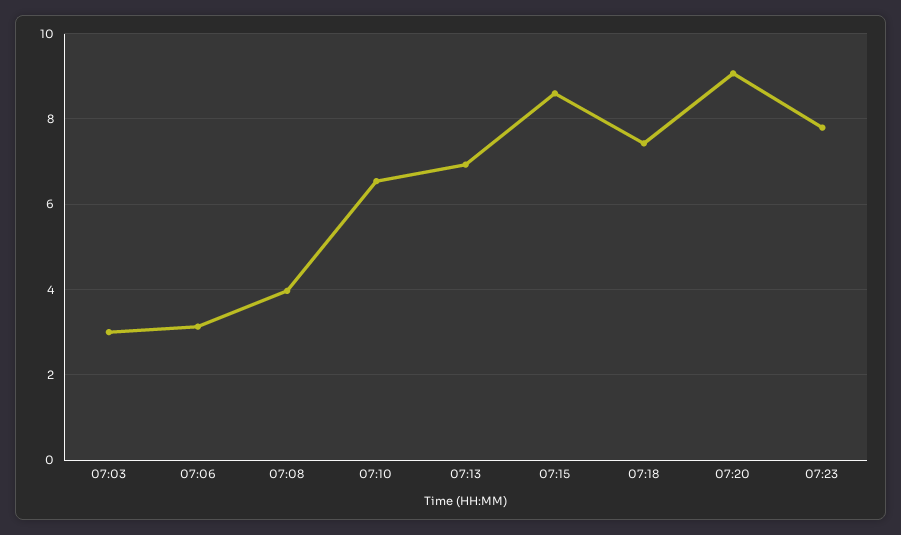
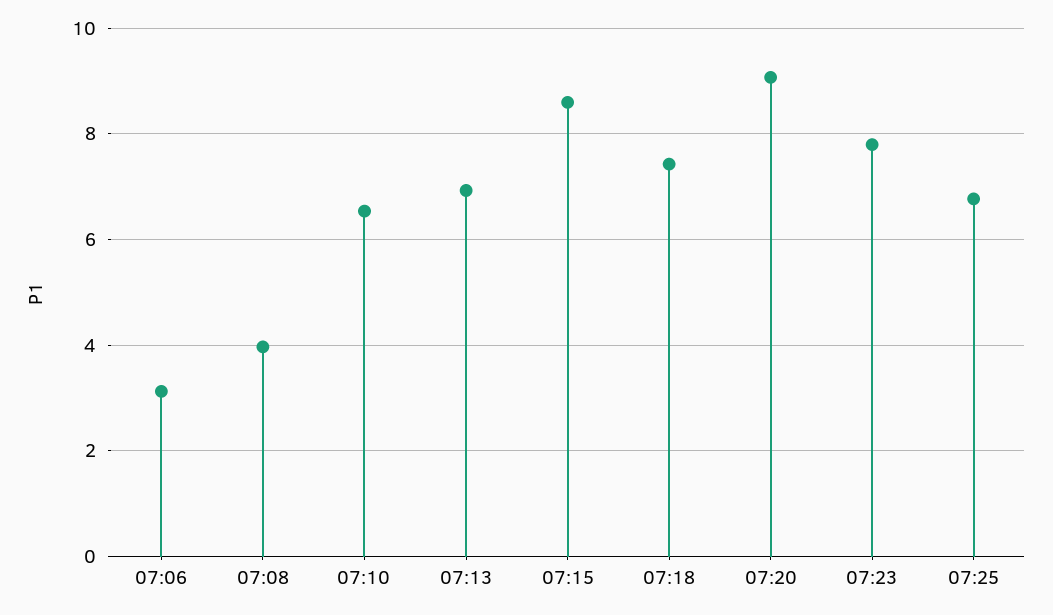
07:03: 3 -> none
07:25: none -> 6.8

